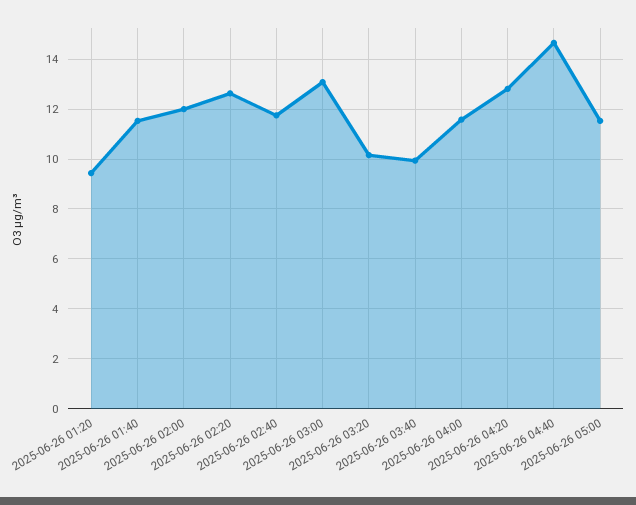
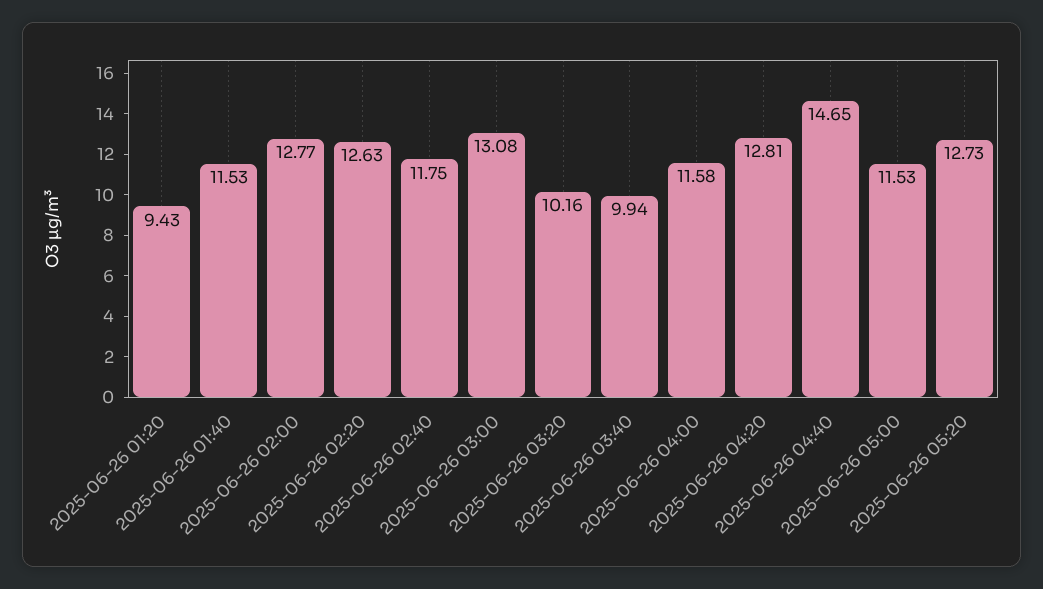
2025-06-26 02:00: 12 -> 12.77
2025-06-26 05:20: none -> 12.73

